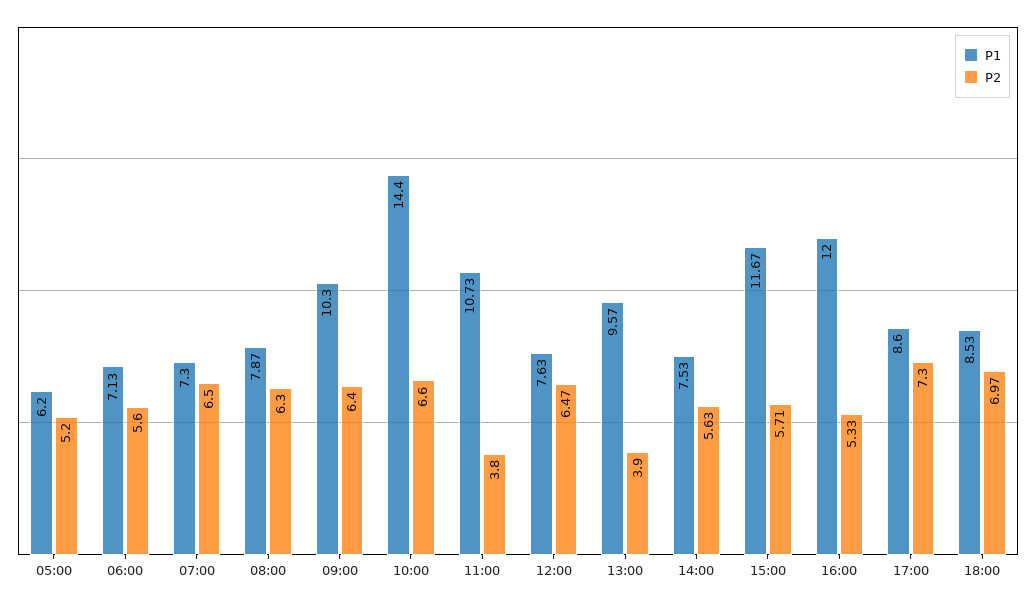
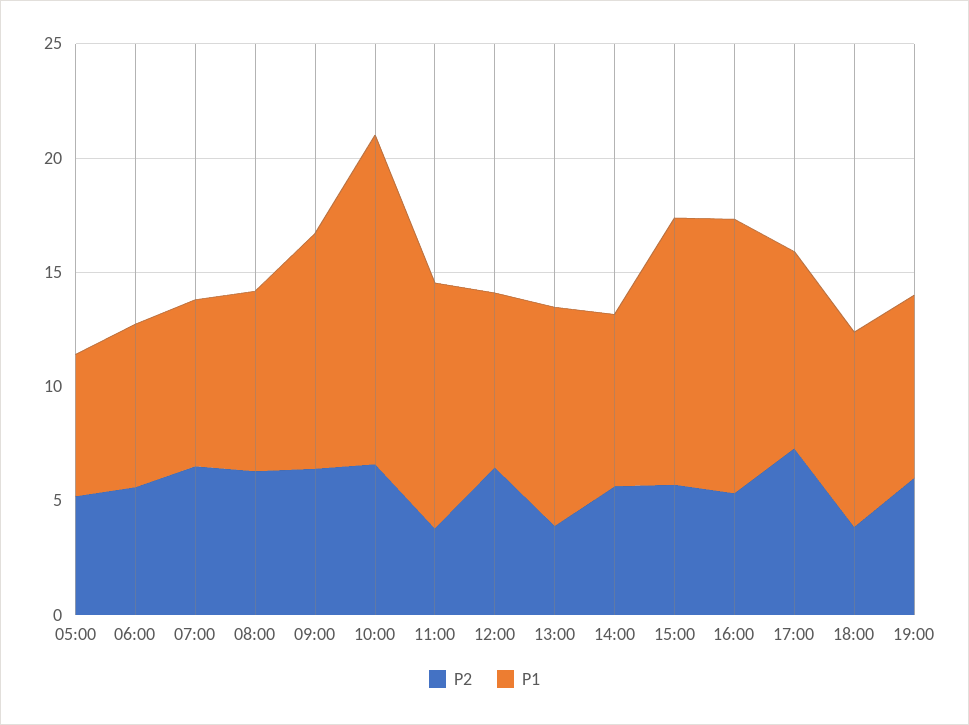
P2, 18:00: 6.97 -> 4
P2, 19:00: none -> 6
P1, 19:00: none -> 8

